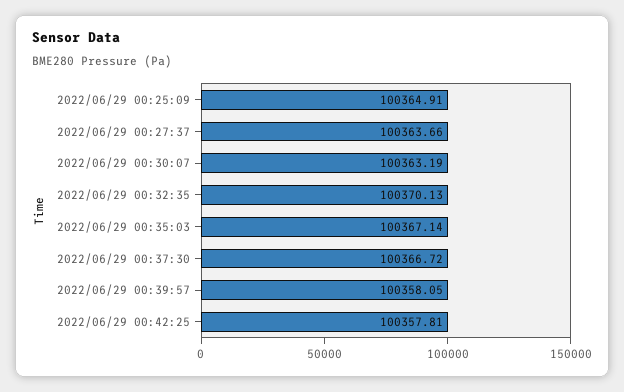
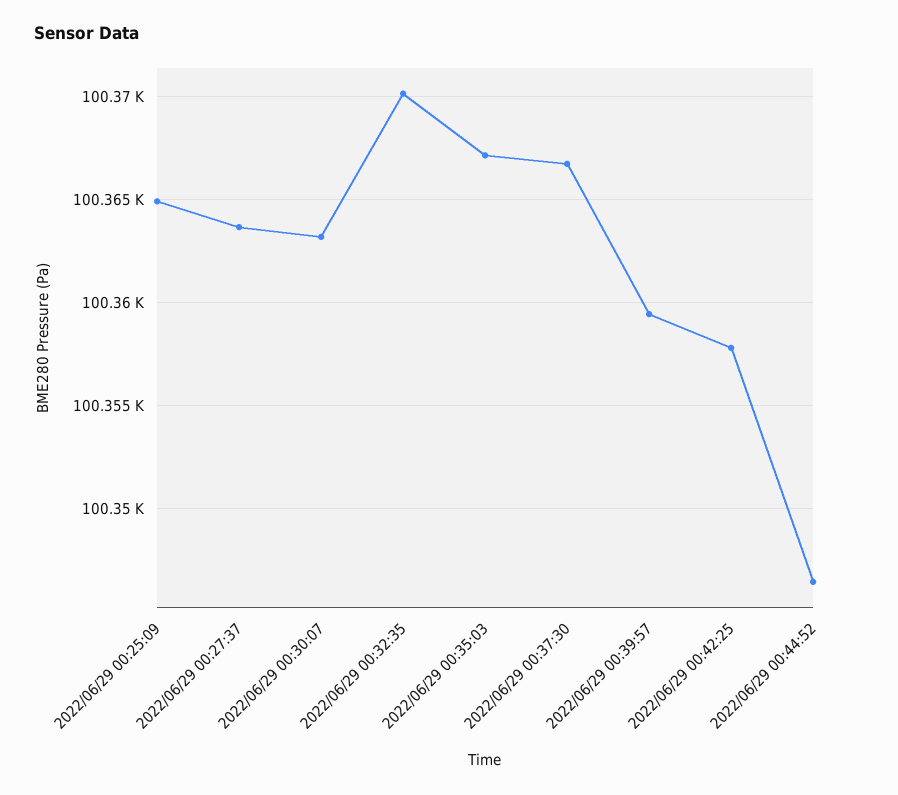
2022/06/29 00:39:57: 100358.05 -> 100359.5
2022/06/29 00:44:52: none -> 100346.5

